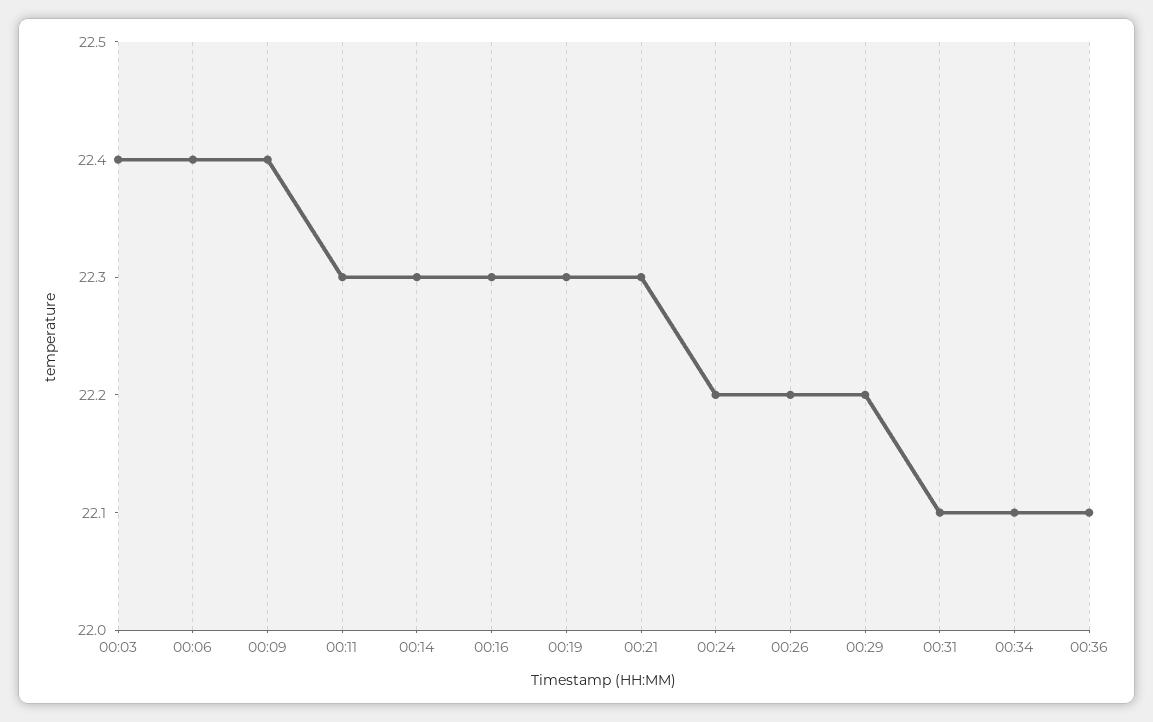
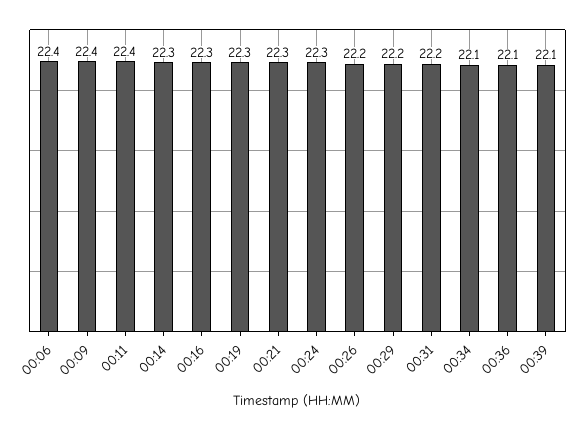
00:03: 22.4 -> none
00:11: 22.3 -> 22.4
00:24: 22.2 -> 22.3
00:31: 22.1 -> 22.2
00:39: none -> 22.1

